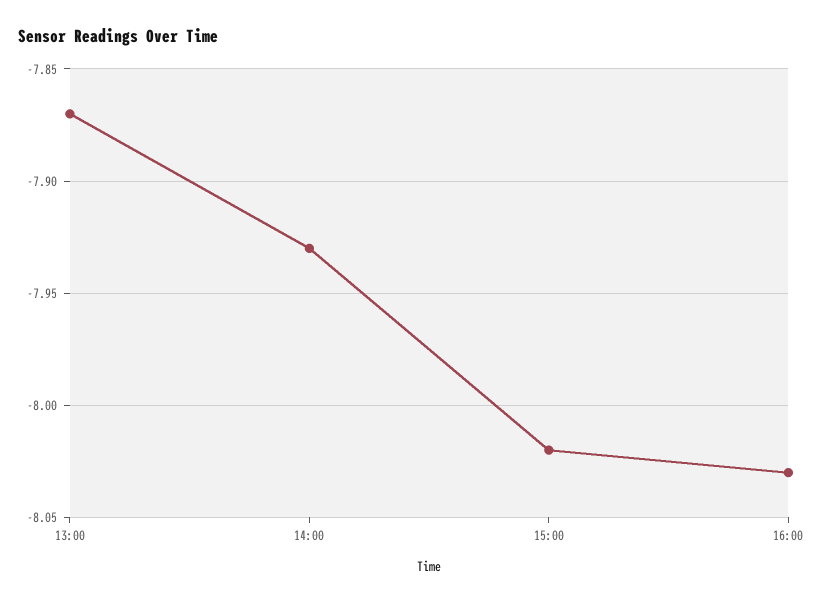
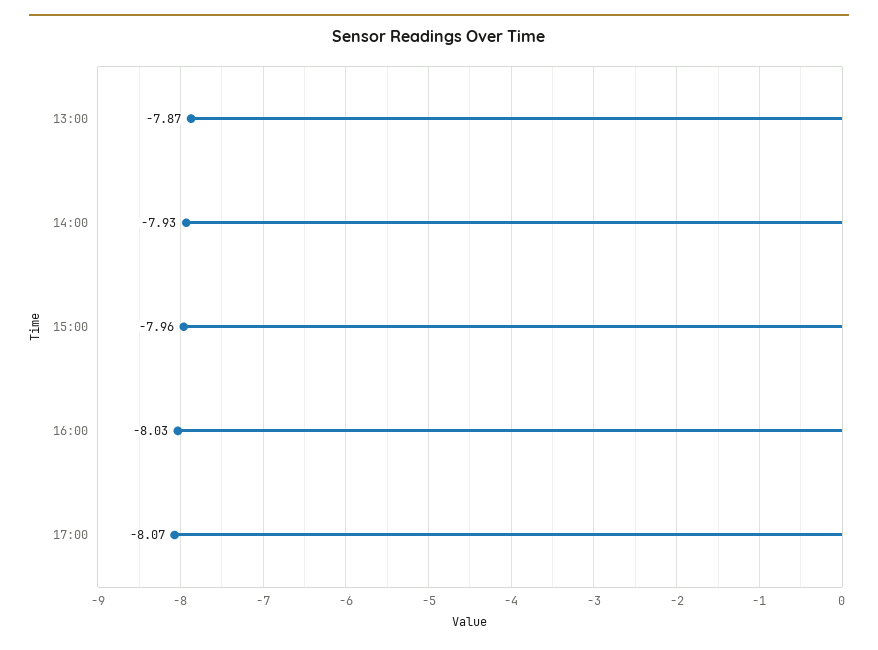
15:00: -8.02 -> -7.96
17:00: none -> -8.07

